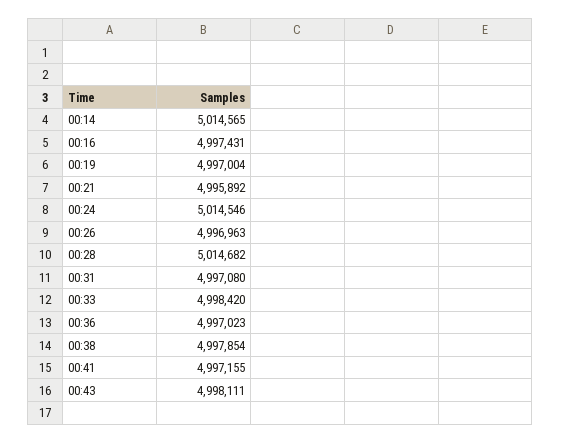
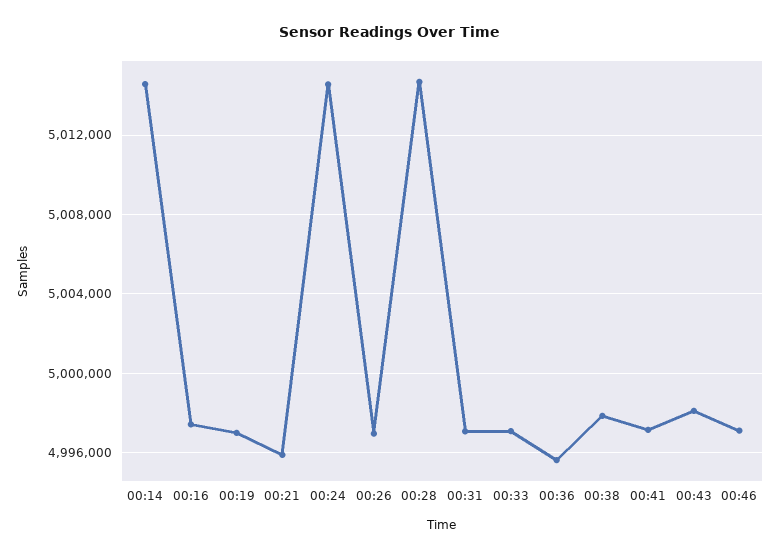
00:33: 4998420 -> 4997000
00:36: 4997023 -> 4995500
00:46: none -> 4997000

